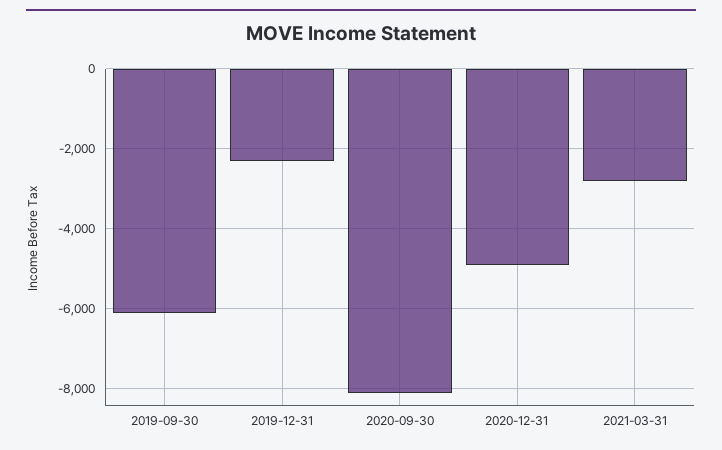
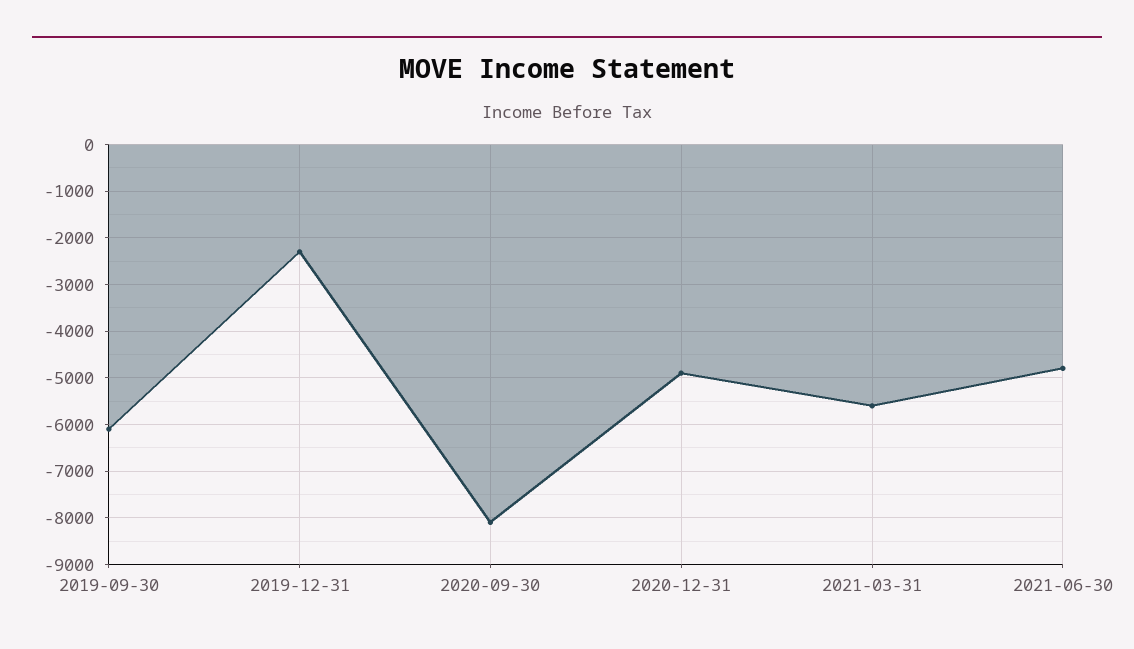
2021-03-31: -2800 -> -5600
2021-06-30: none -> -4800

